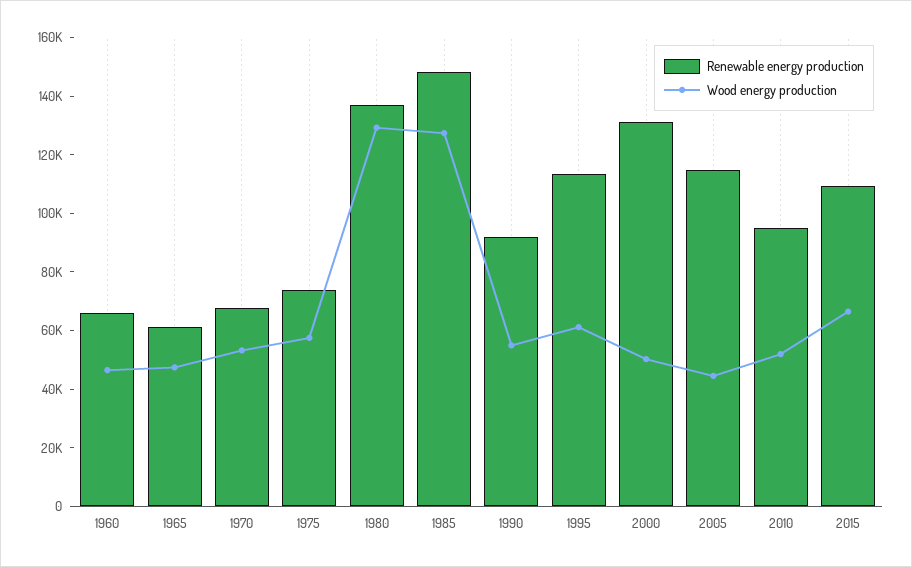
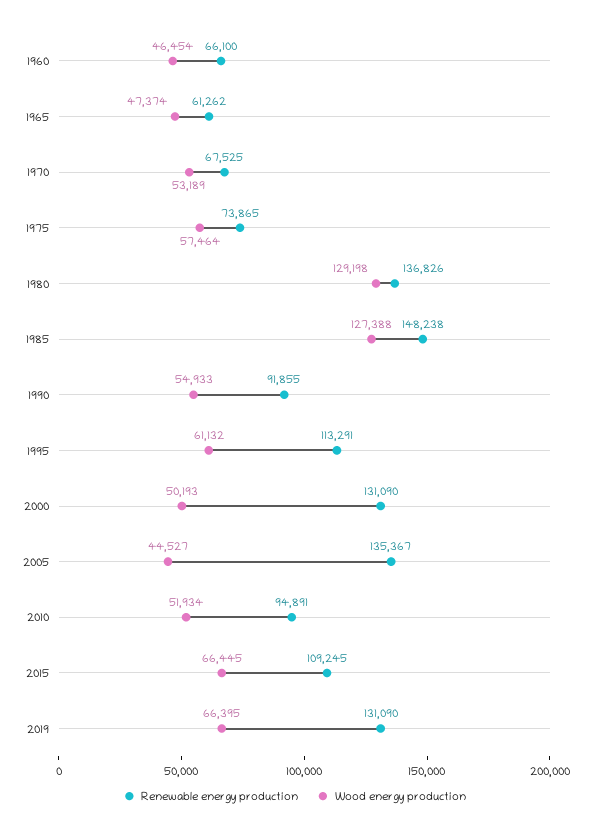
Renewable energy production, 2005: 115000 -> 135367
Renewable energy production, 2019: none -> 131090
Wood energy production, 2019: none -> 66395

